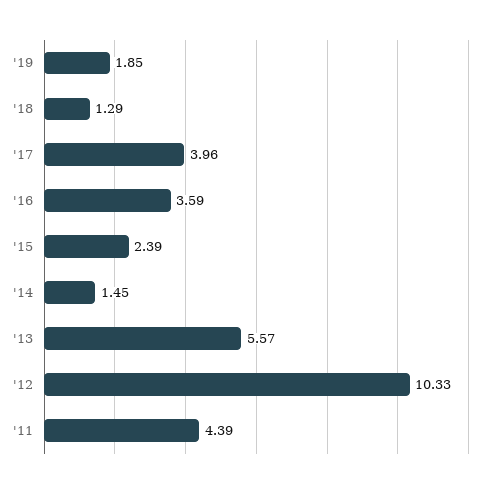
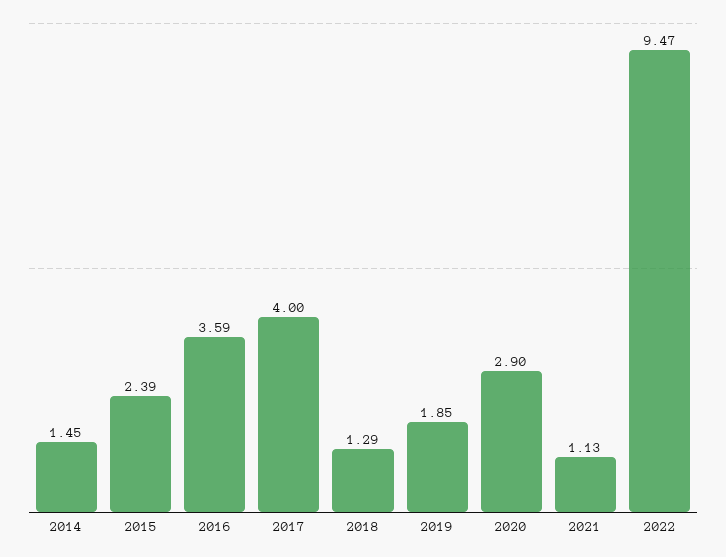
'17: 3.96 -> 4
'13: 5.57 -> none
'12: 10.33 -> none
'11: 4.39 -> none
2020: none -> 2.9
2021: none -> 1.13
2022: none -> 9.47

